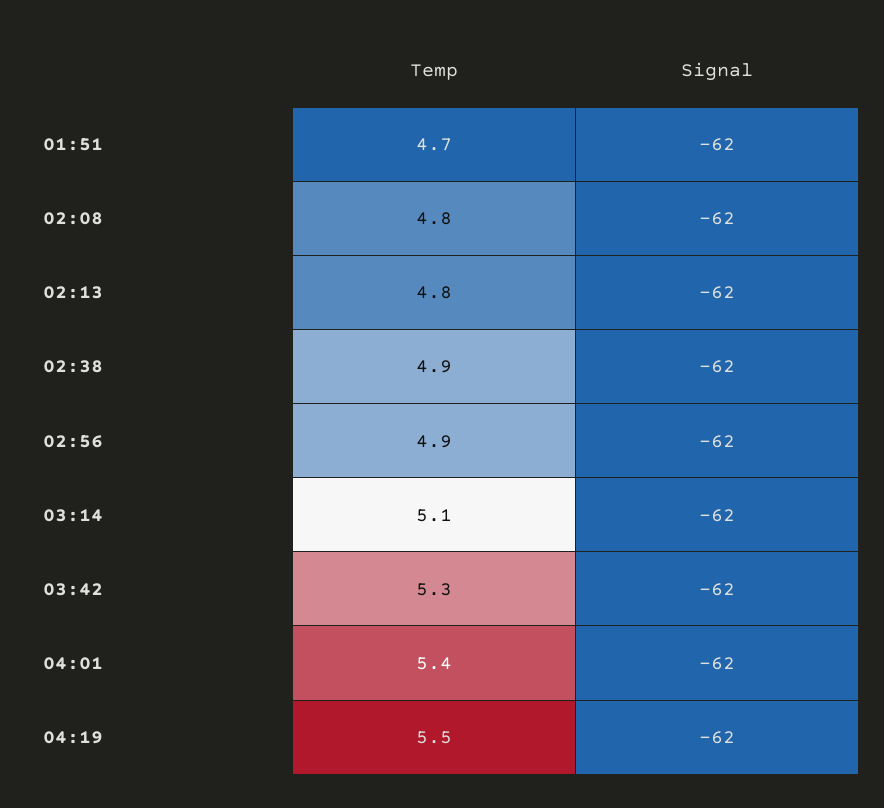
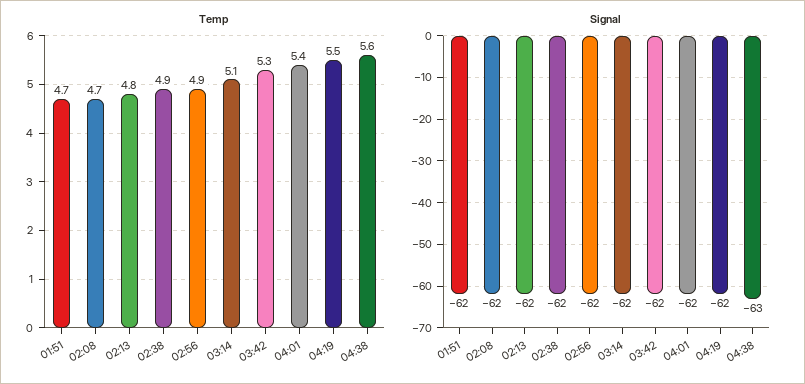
Temp, 02:08: 4.8 -> 4.7
Temp, 04:38: none -> 5.6
Signal, 04:38: none -> -63

